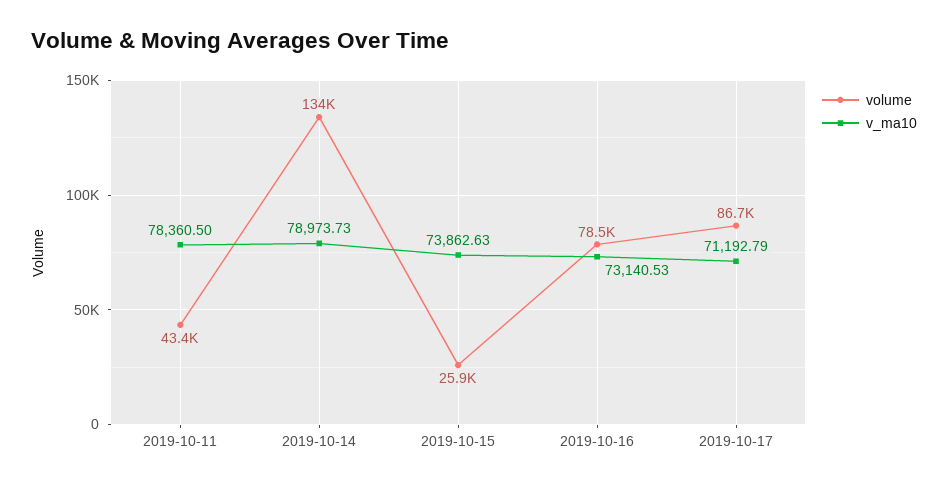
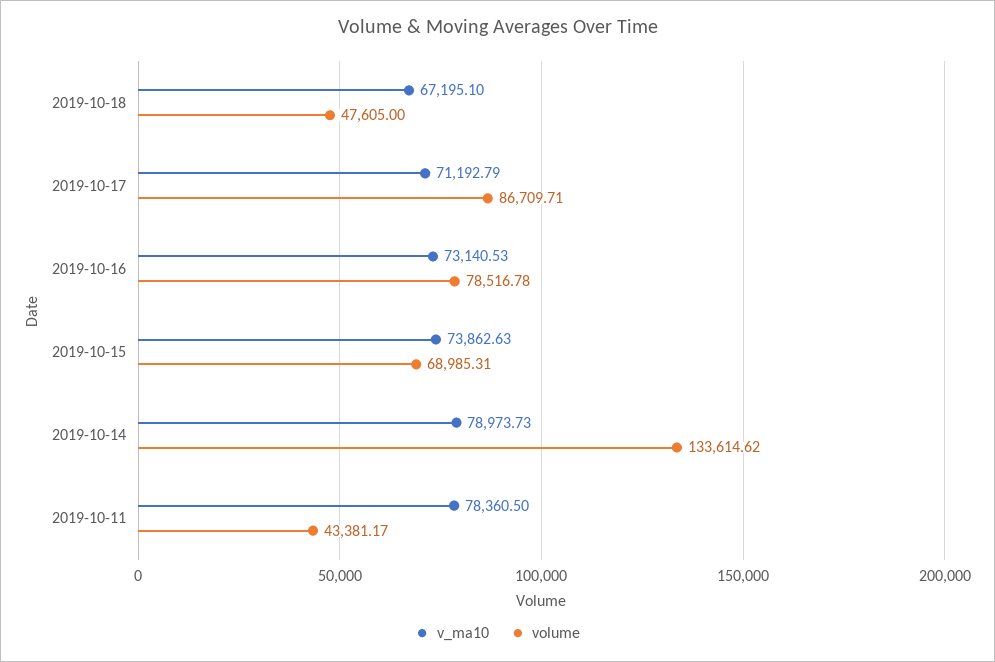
volume, 2019-10-15: 25900 -> 68985.31
v_ma10, 2019-10-18: none -> 67195.1
volume, 2019-10-18: none -> 47605

